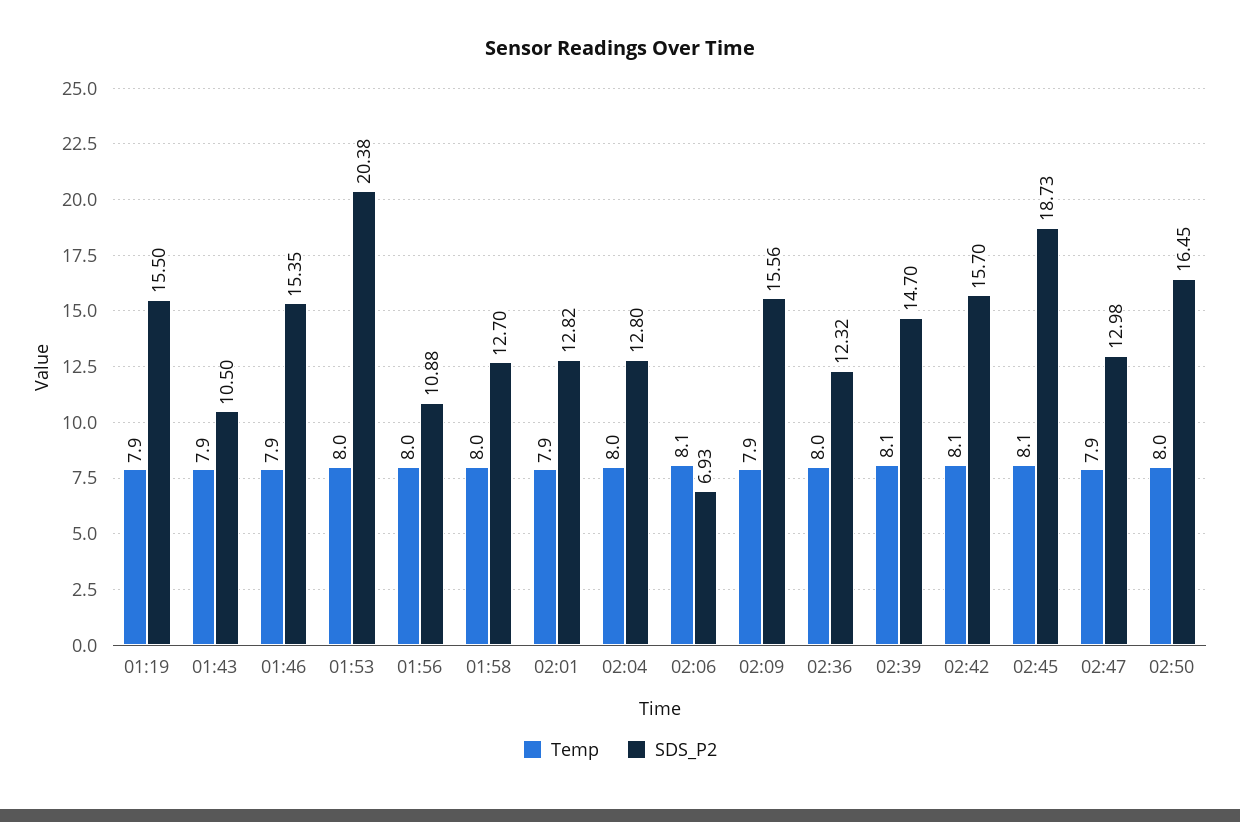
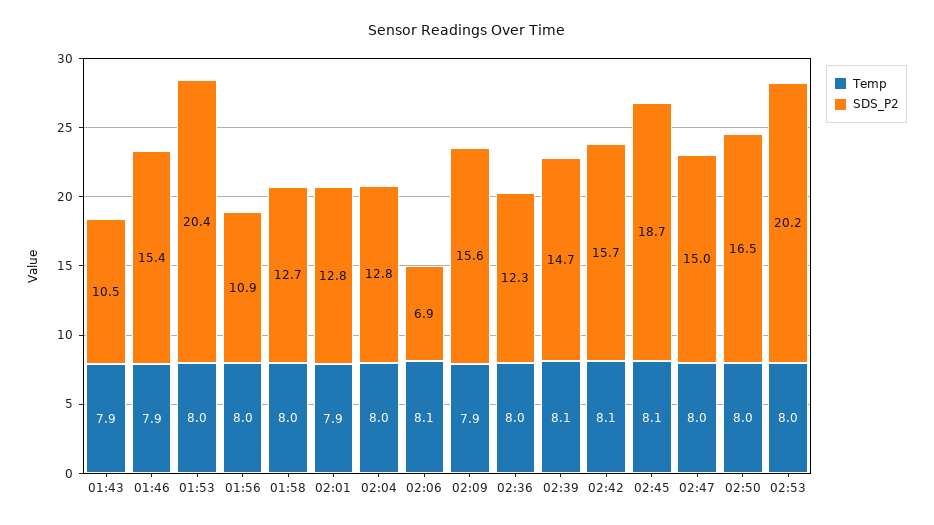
Temp, 01:19: 7.9 -> none
SDS_P2, 01:19: 15.5 -> none
Temp, 02:47: 7.9 -> 8
SDS_P2, 02:47: 12.98 -> 15
Temp, 02:53: none -> 8
SDS_P2, 02:53: none -> 20.2

